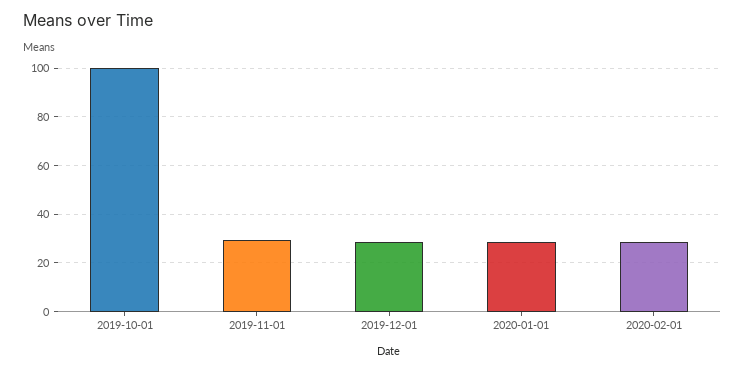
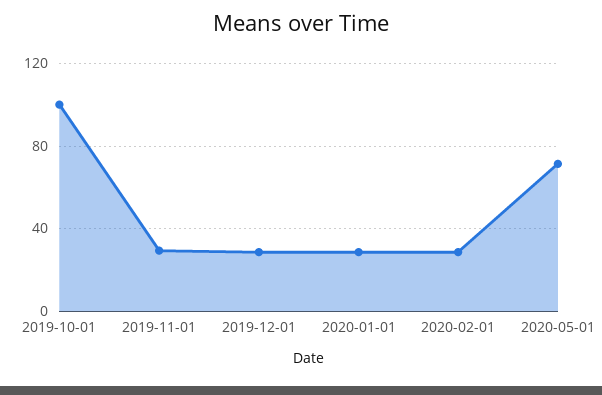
2020-05-01: none -> 70

